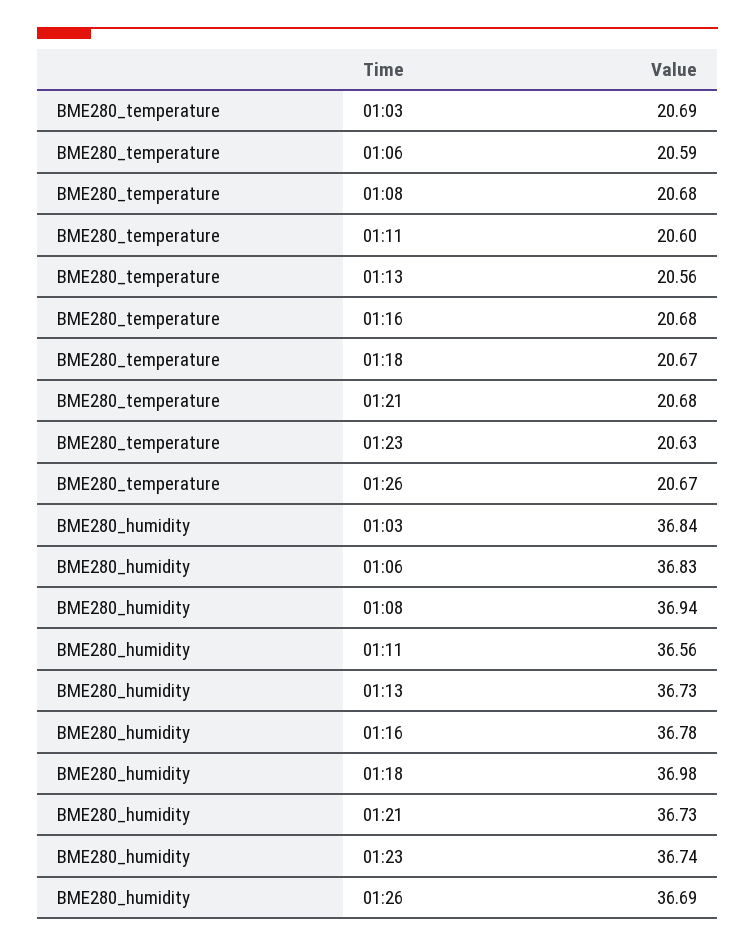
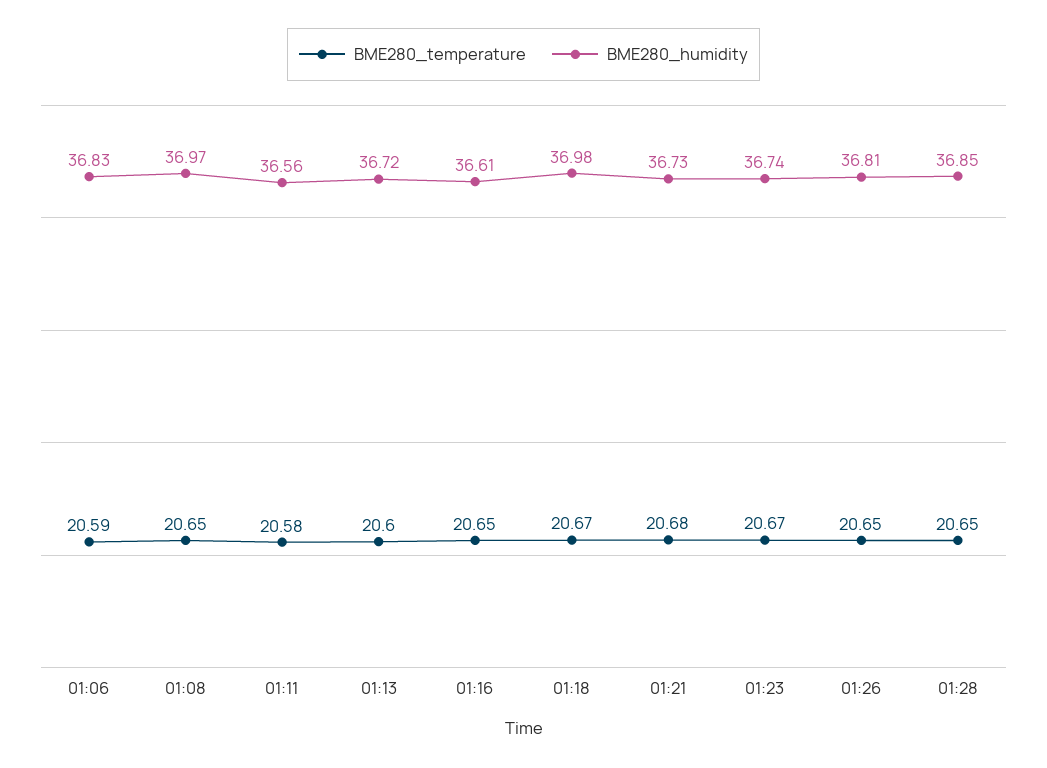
BME280_temperature, 01:03: 20.69 -> none
BME280_temperature, 01:08: 20.68 -> 20.65
BME280_temperature, 01:11: 20.6 -> 20.58
BME280_temperature, 01:13: 20.56 -> 20.6
BME280_temperature, 01:16: 20.68 -> 20.65
BME280_temperature, 01:23: 20.63 -> 20.67
BME280_temperature, 01:26: 20.67 -> 20.65
BME280_humidity, 01:03: 36.84 -> none
BME280_humidity, 01:08: 36.94 -> 36.97
BME280_humidity, 01:13: 36.73 -> 36.72
BME280_humidity, 01:16: 36.78 -> 36.61
BME280_humidity, 01:26: 36.69 -> 36.81
BME280_temperature, 01:28: none -> 20.65
BME280_humidity, 01:28: none -> 36.85

